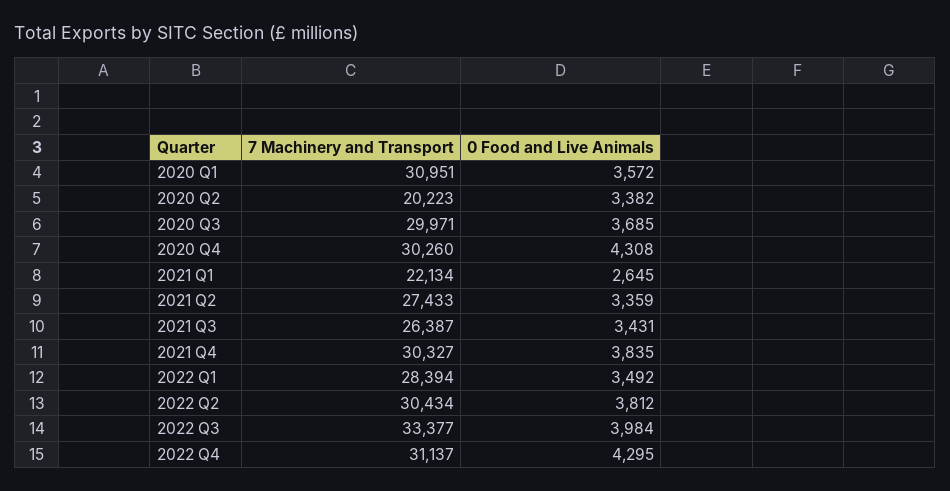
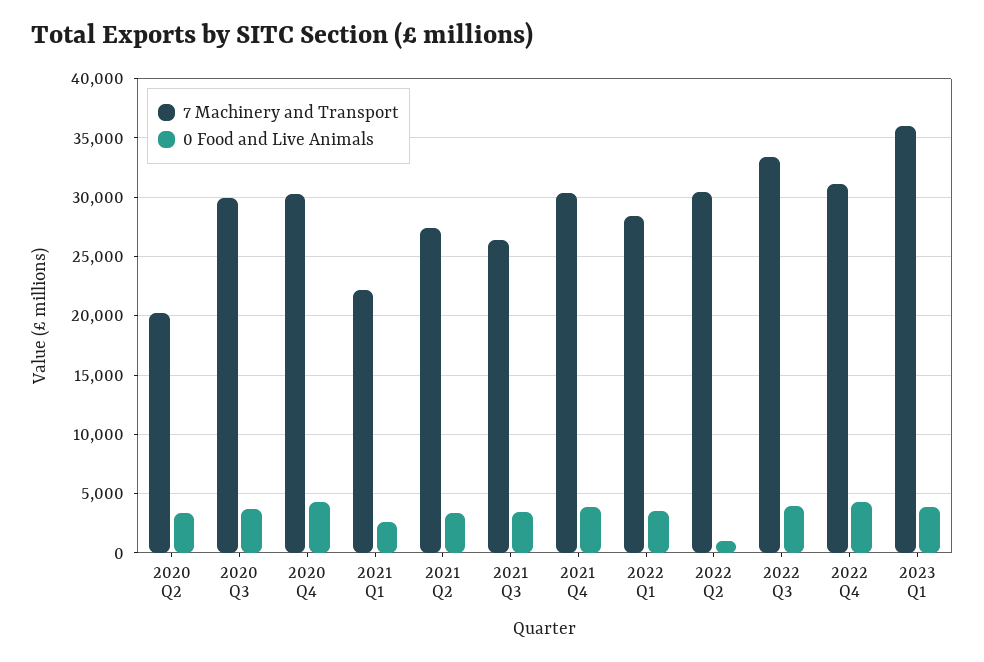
7 Machinery and Transport, 2020 Q1: 30951 -> none
0 Food and Live Animals, 2020 Q1: 3572 -> none
0 Food and Live Animals, 2022 Q2: 3812 -> 1000
7 Machinery and Transport, 2023 Q1: none -> 36000
0 Food and Live Animals, 2023 Q1: none -> 4000

